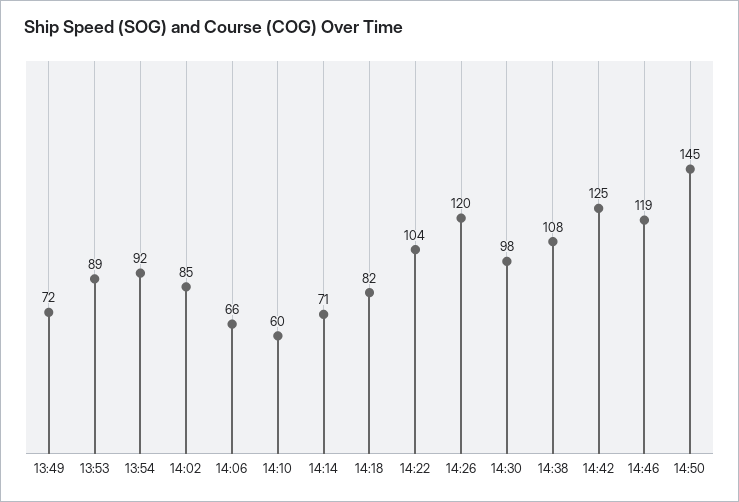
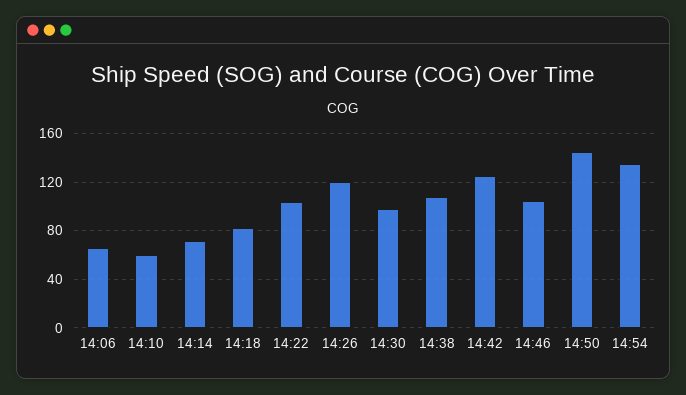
13:49: 72 -> none
13:53: 89 -> none
13:54: 92 -> none
14:02: 85 -> none
14:46: 119 -> 105
14:54: none -> 135

